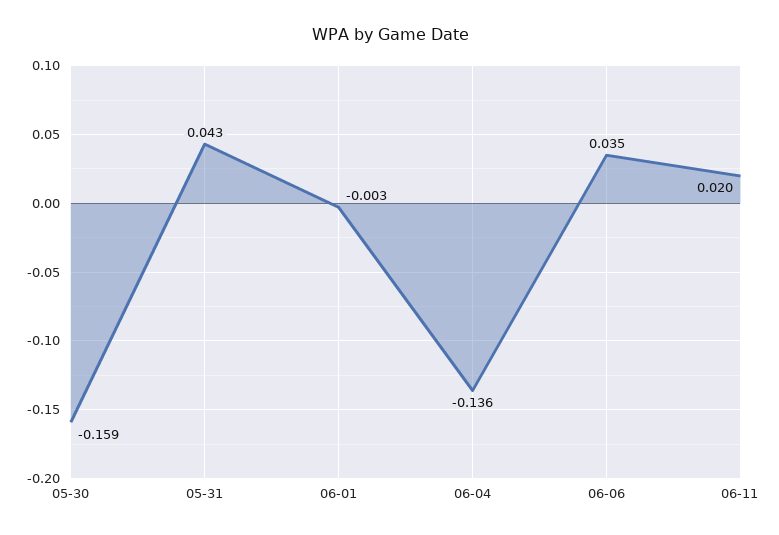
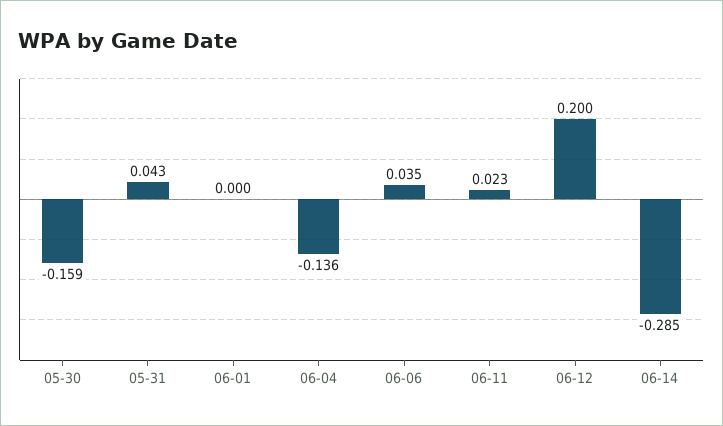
06-01: -0.003 -> 0
06-11: 0.02 -> 0.023
06-12: none -> 0.2
06-14: none -> -0.285

